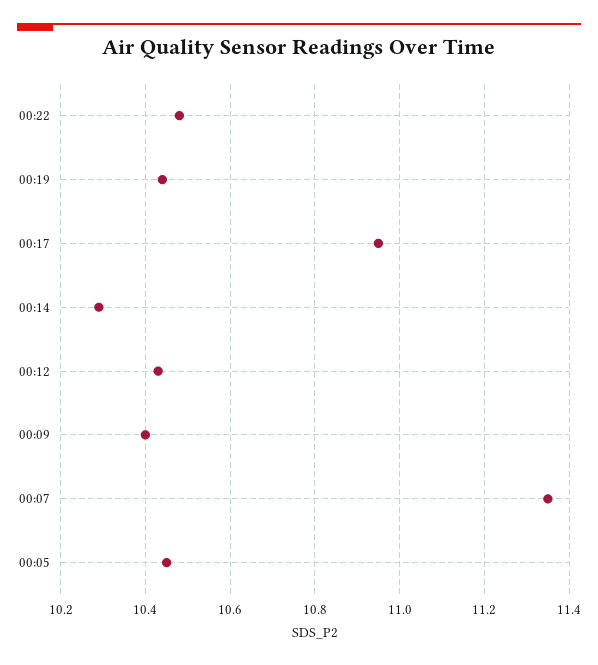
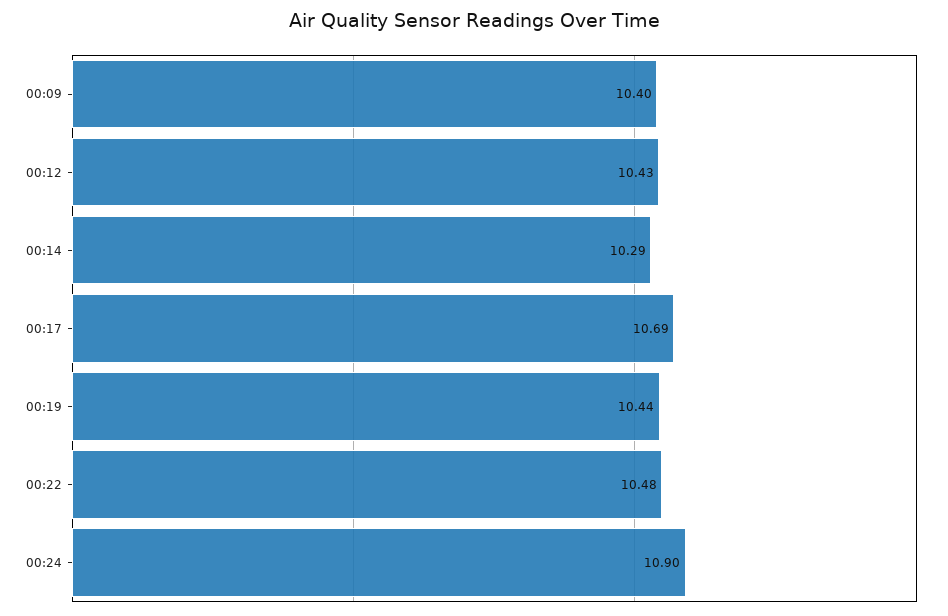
00:17: 10.95 -> 10.69
00:07: 11.35 -> none
00:05: 10.45 -> none
00:24: none -> 10.9

